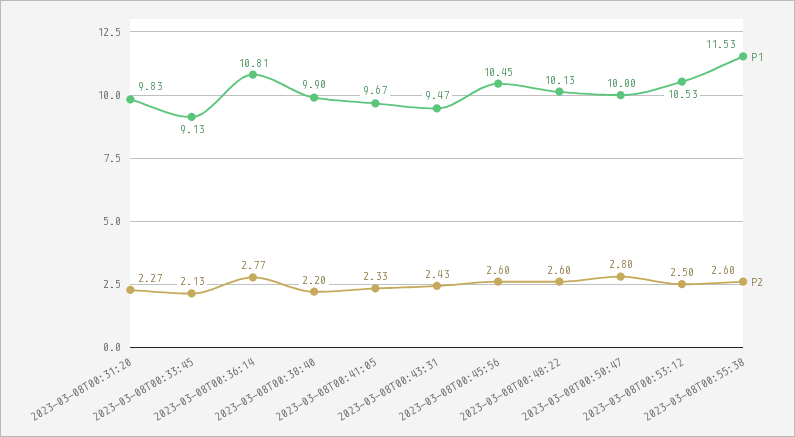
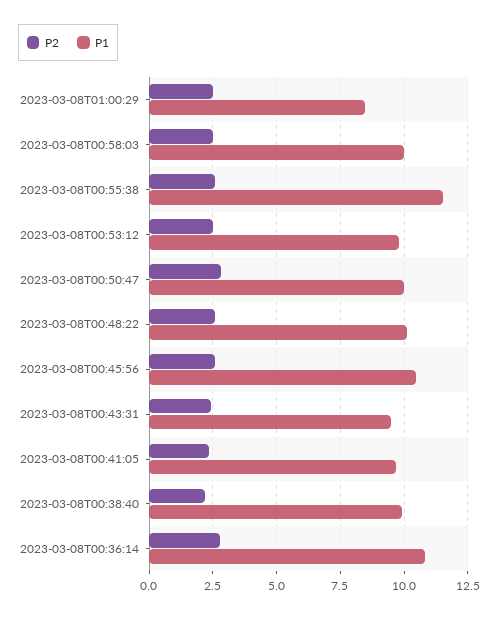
P1, 2023-03-08T00:31:20: 9.83 -> none
P2, 2023-03-08T00:31:20: 2.27 -> none
P1, 2023-03-08T00:33:45: 9.13 -> none
P2, 2023-03-08T00:33:45: 2.13 -> none
P1, 2023-03-08T00:53:12: 10.53 -> 9.75
P2, 2023-03-08T01:00:29: none -> 2.5
P1, 2023-03-08T01:00:29: none -> 8.5
P2, 2023-03-08T00:58:03: none -> 2.5
P1, 2023-03-08T00:58:03: none -> 10

